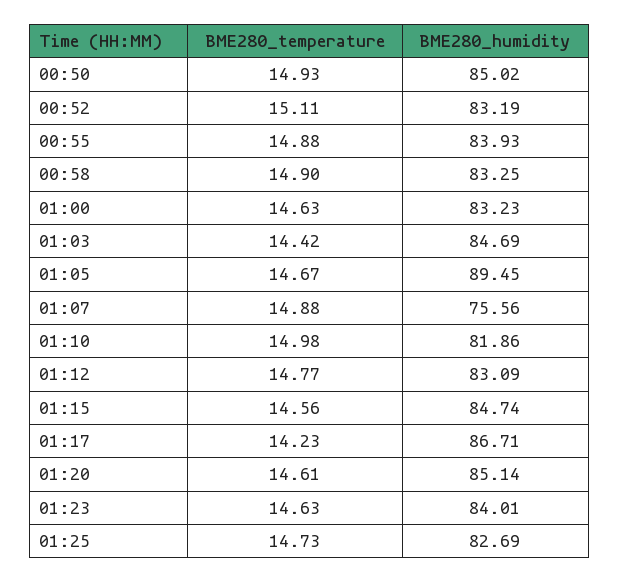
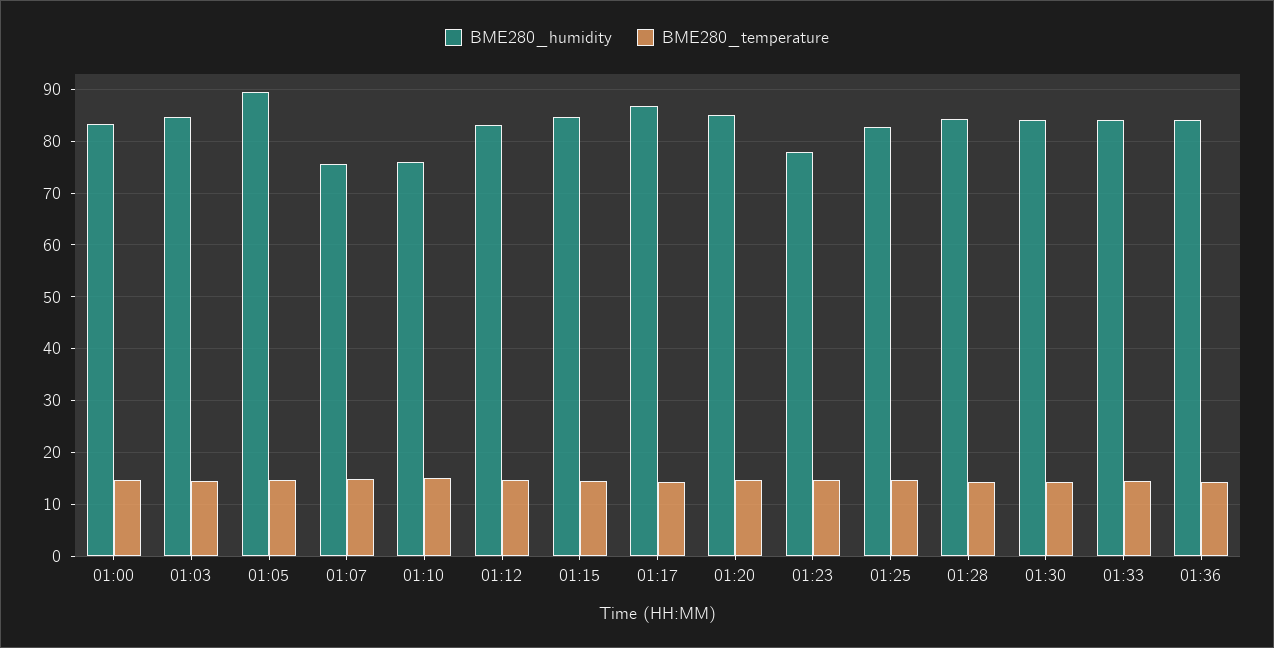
BME280_temperature, 00:50: 14.93 -> none
BME280_humidity, 00:50: 85.02 -> none
BME280_temperature, 00:52: 15.11 -> none
BME280_humidity, 00:52: 83.19 -> none
BME280_temperature, 00:55: 14.88 -> none
BME280_humidity, 00:55: 83.93 -> none
BME280_temperature, 00:58: 14.9 -> none
BME280_humidity, 00:58: 83.25 -> none
BME280_humidity, 01:10: 81.86 -> 76
BME280_humidity, 01:23: 84.01 -> 78
BME280_humidity, 01:28: none -> 84
BME280_temperature, 01:28: none -> 14
BME280_humidity, 01:30: none -> 84
BME280_temperature, 01:30: none -> 14
BME280_humidity, 01:33: none -> 84
BME280_temperature, 01:33: none -> 14
BME280_humidity, 01:36: none -> 84
BME280_temperature, 01:36: none -> 14

